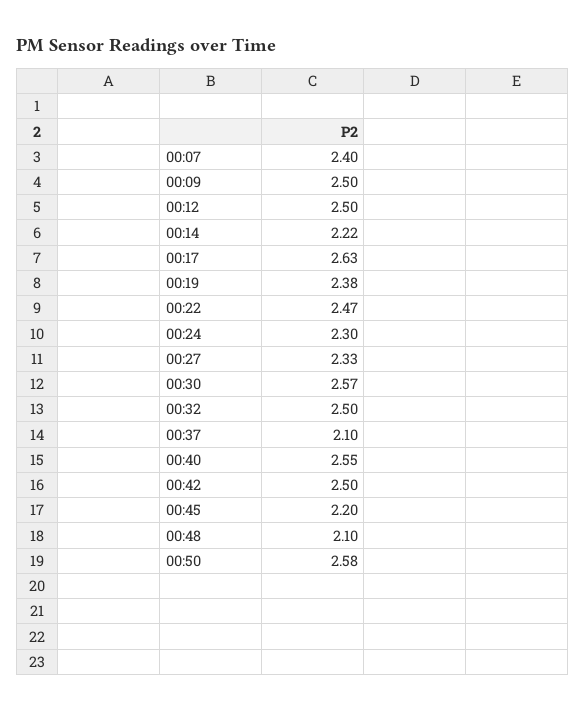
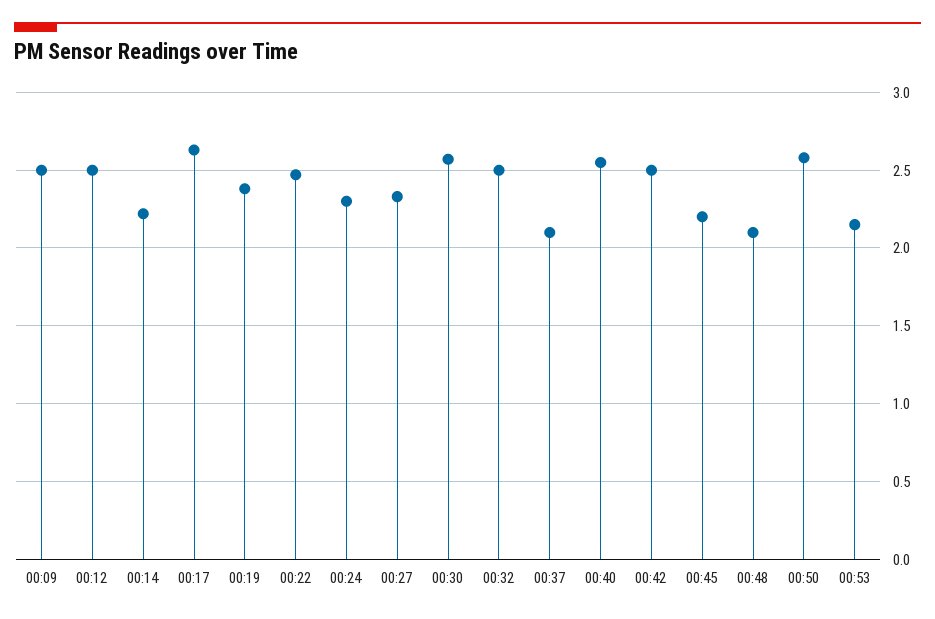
00:07: 2.4 -> none
00:53: none -> 2.15

